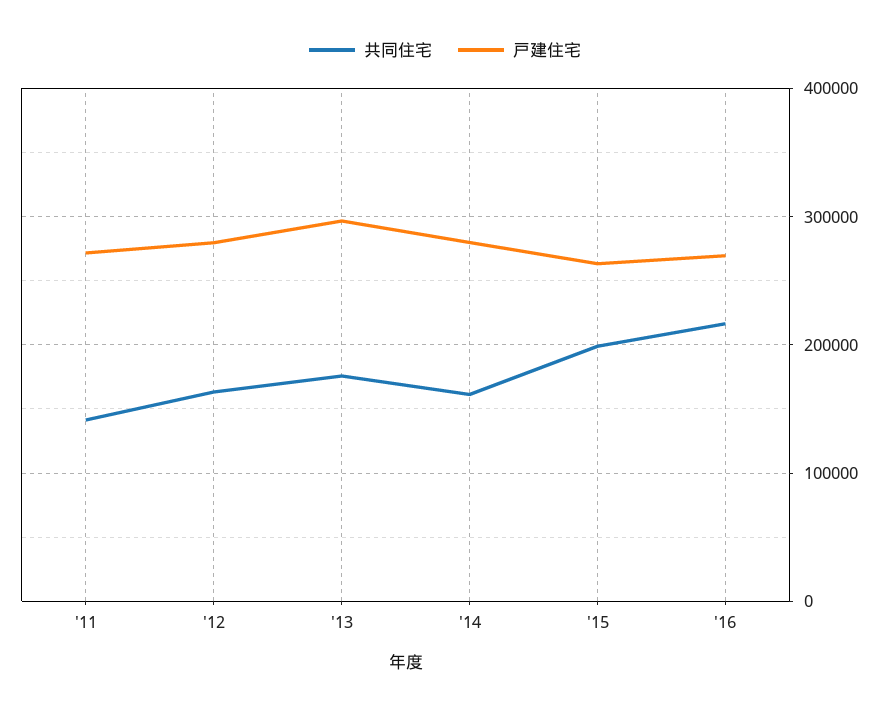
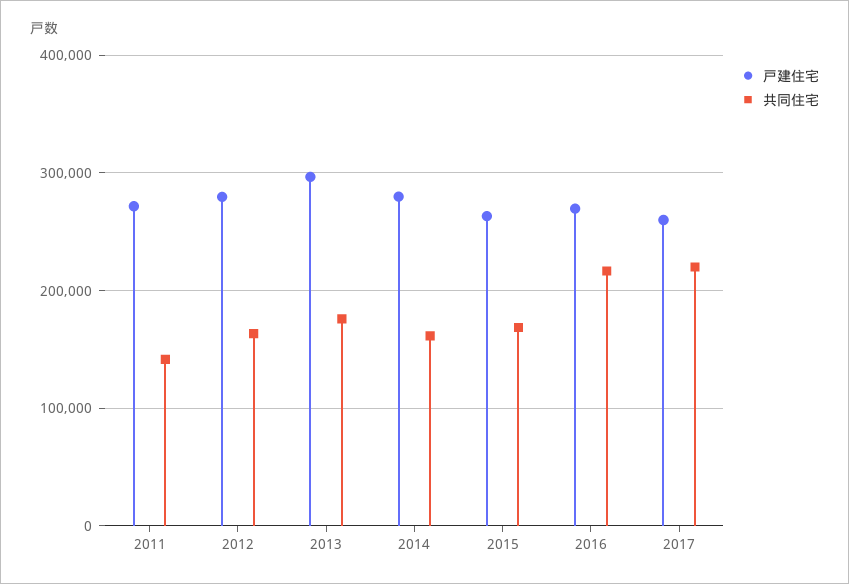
共同住宅, '15: 200000 -> 170000
戸建住宅, 2017: none -> 260000
共同住宅, 2017: none -> 220000

